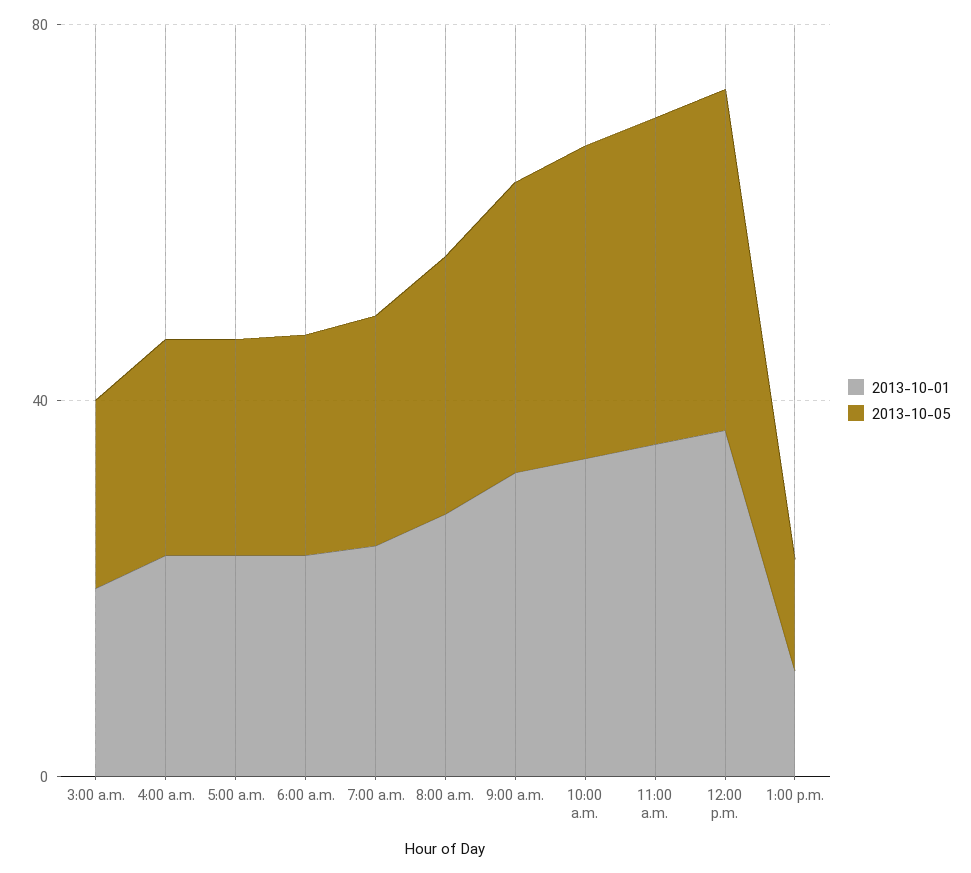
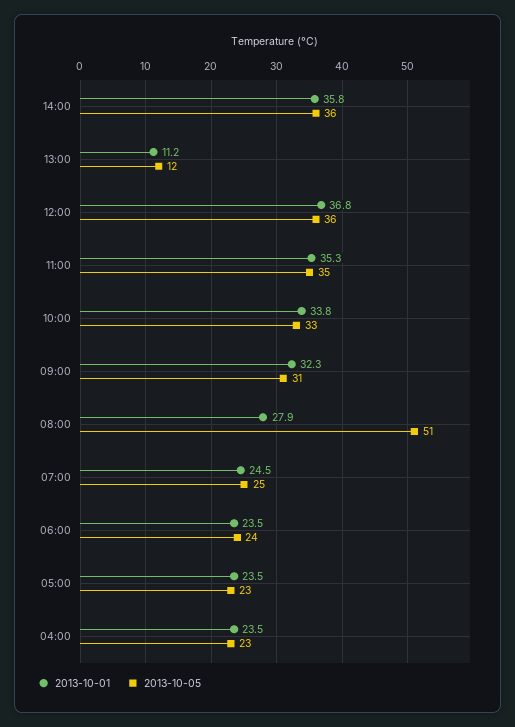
2013-10-01, 3:00 a.m.: 20 -> none
2013-10-05, 3:00 a.m.: 20 -> none
2013-10-05, 8:00 a.m.: 30 -> 51
2013-10-01, 14:00: none -> 35.8
2013-10-05, 14:00: none -> 36

